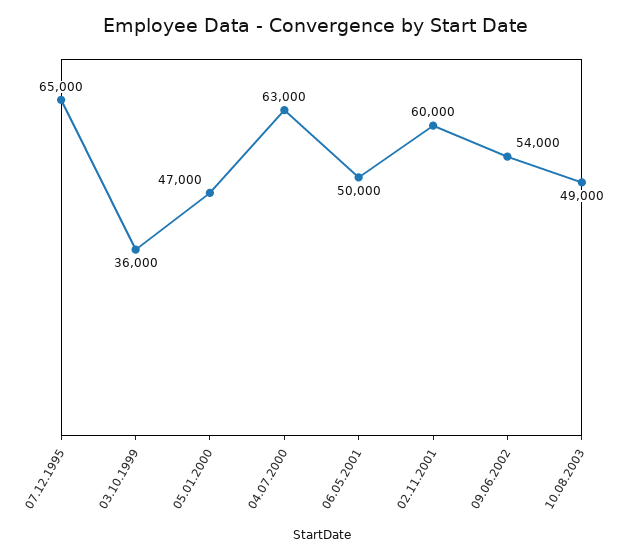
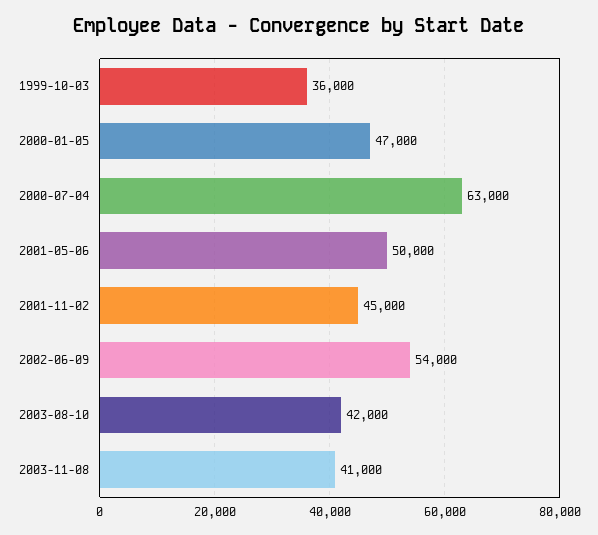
07.12.1995: 65000 -> none
02.11.2001: 60000 -> 45000
10.08.2003: 49000 -> 42000
2003-11-08: none -> 41000

